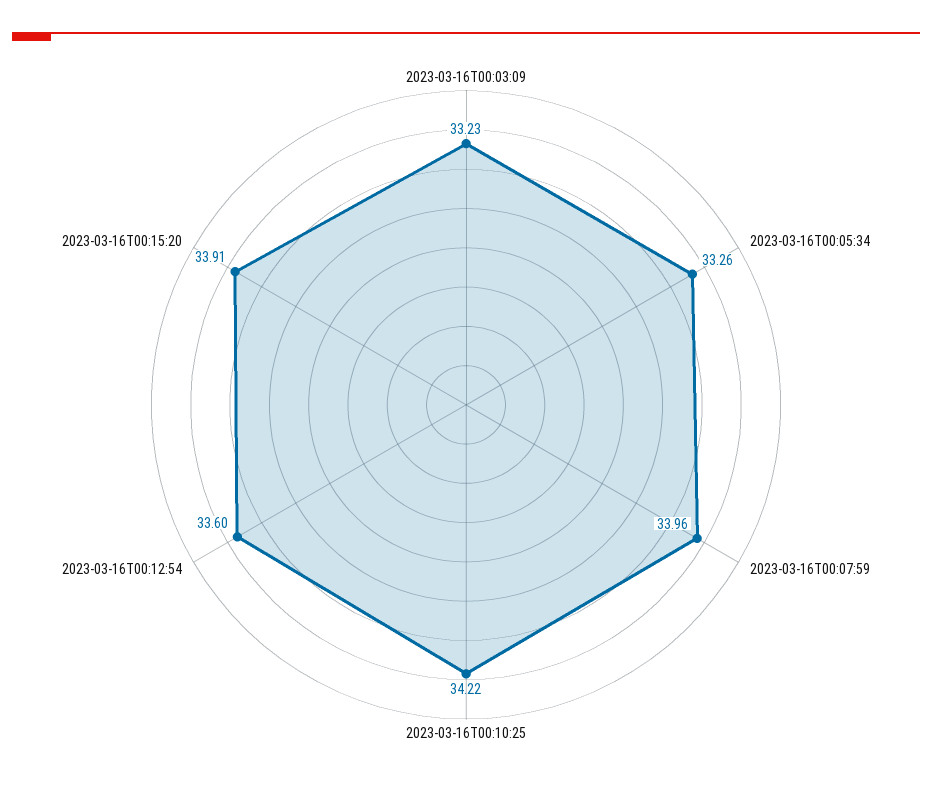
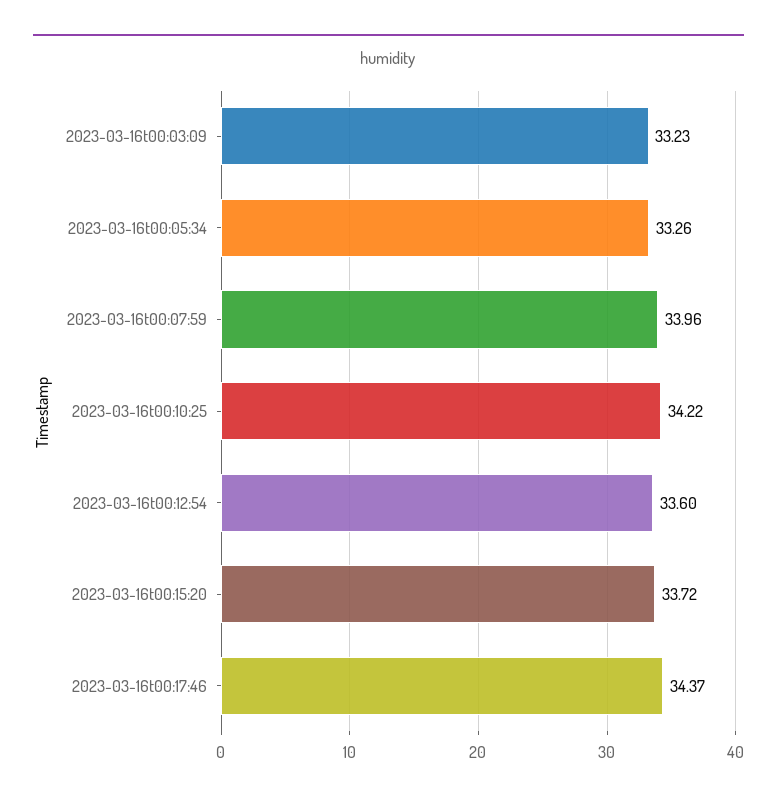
2023-03-16T00:15:20: 33.91 -> 33.72
2023-03-16t00:17:46: none -> 34.37

